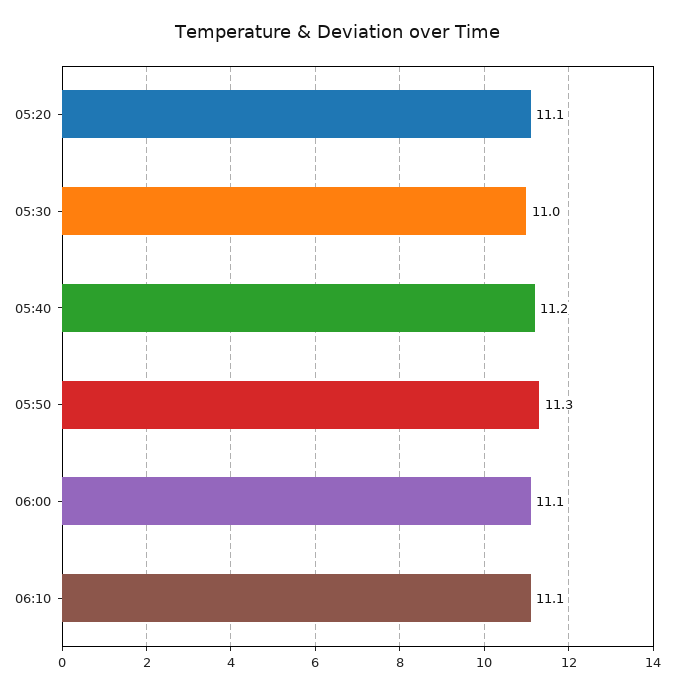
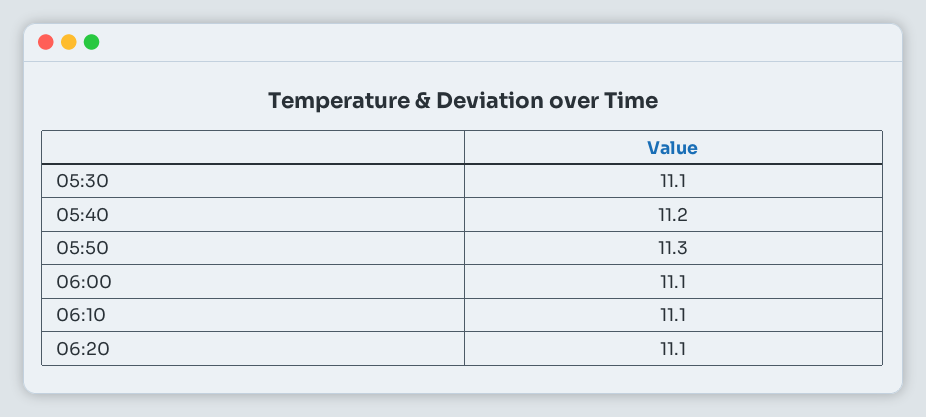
05:20: 11.1 -> none
05:30: 11 -> 11.1
06:20: none -> 11.1

